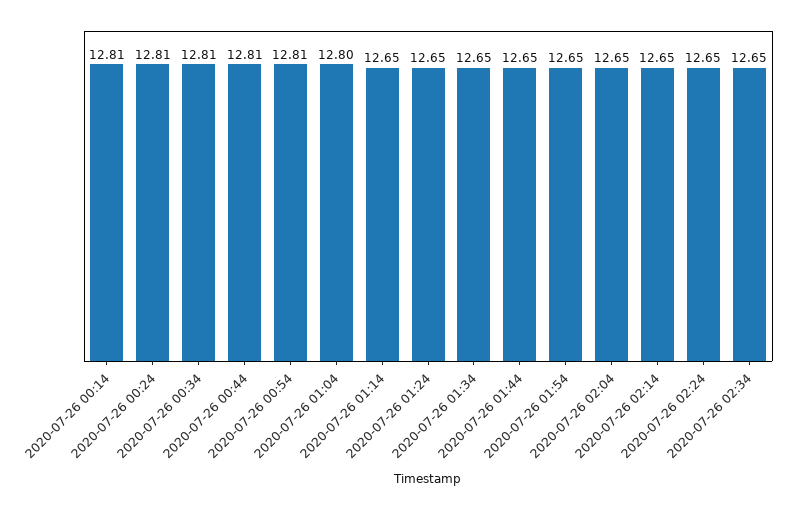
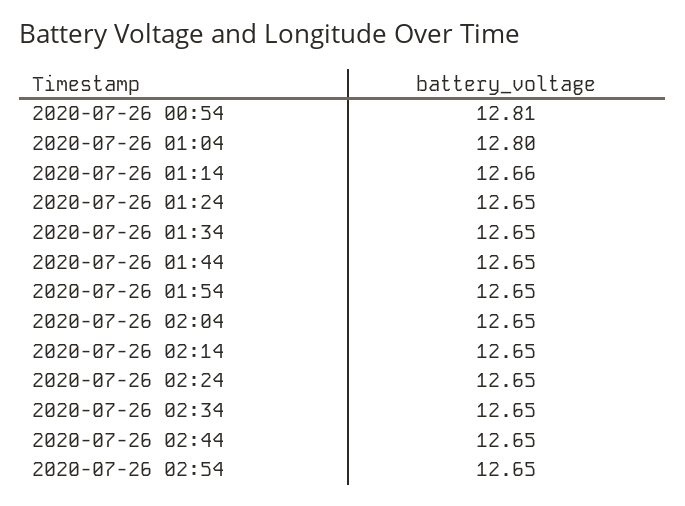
2020-07-26 00:14: 12.81 -> none
2020-07-26 00:24: 12.81 -> none
2020-07-26 00:34: 12.81 -> none
2020-07-26 00:44: 12.81 -> none
2020-07-26 01:14: 12.65 -> 12.66
2020-07-26 02:44: none -> 12.65
2020-07-26 02:54: none -> 12.65

